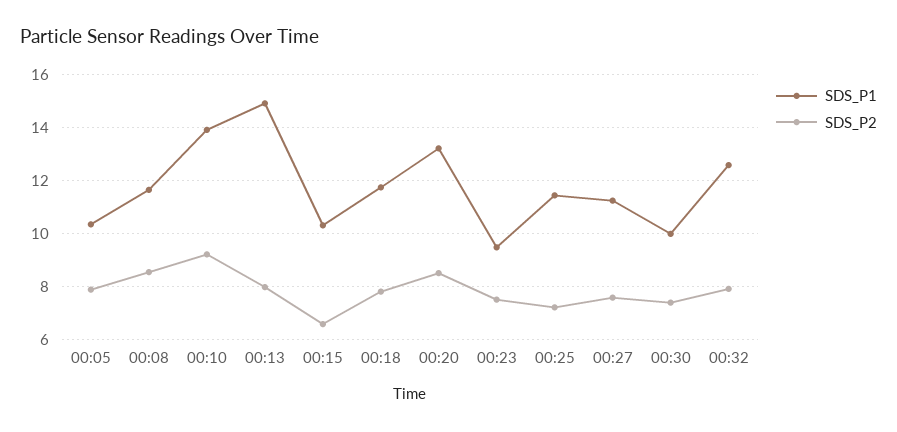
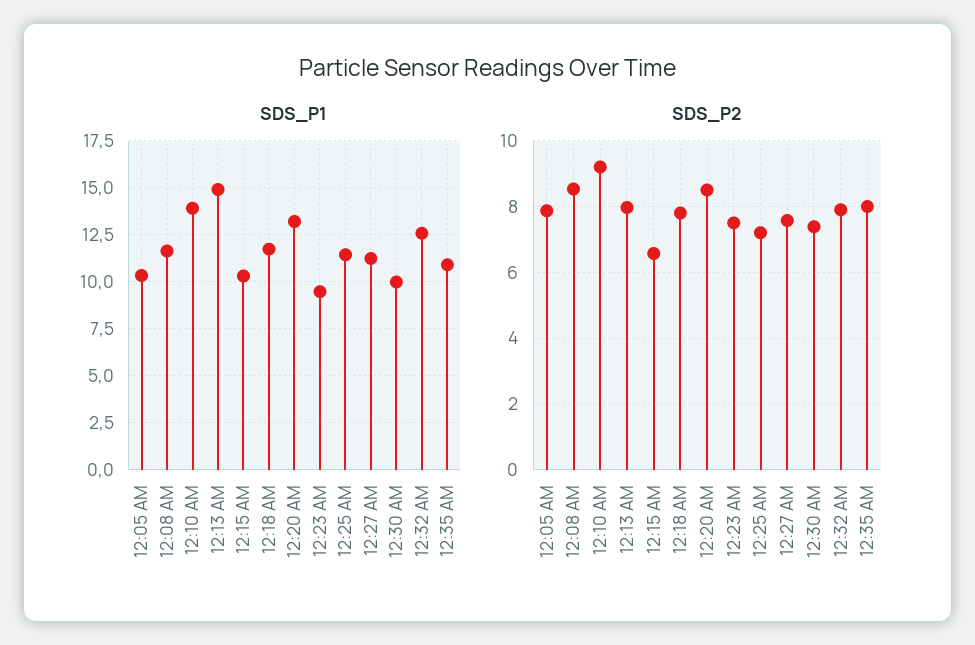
SDS_P1, 12:35 AM: none -> 11
SDS_P2, 12:35 AM: none -> 8

